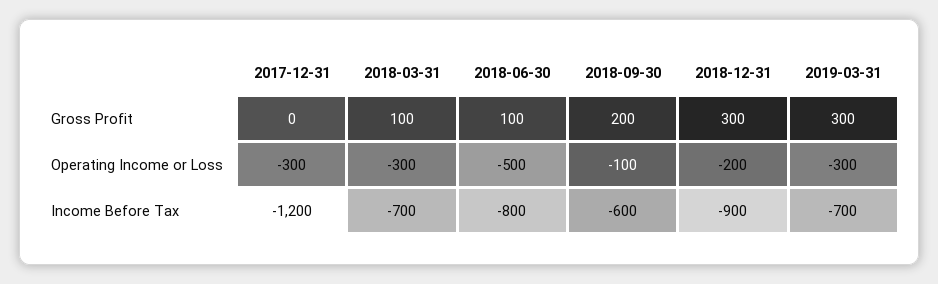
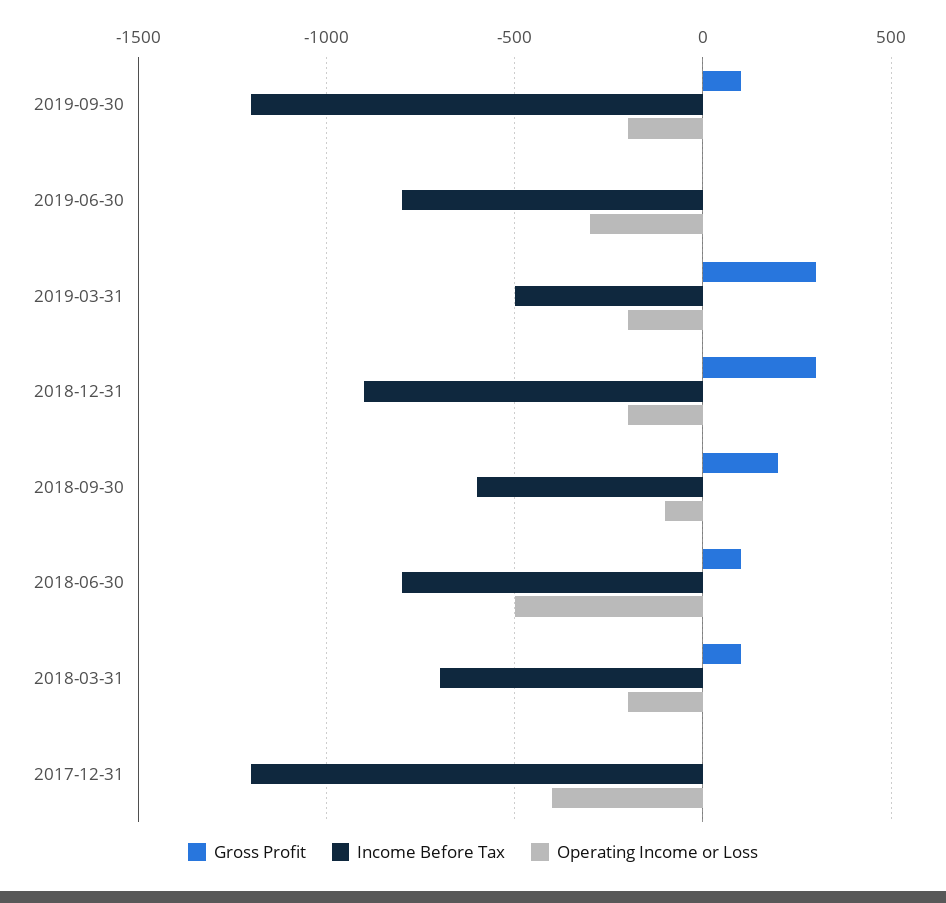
Operating Income or Loss, 2017-12-31: -300 -> -400
Operating Income or Loss, 2018-03-31: -300 -> -200
Operating Income or Loss, 2019-03-31: -300 -> -200
Income Before Tax, 2019-03-31: -700 -> -500
Gross Profit, 2019-09-30: none -> 100
Income Before Tax, 2019-09-30: none -> -1200
Operating Income or Loss, 2019-09-30: none -> -200
Gross Profit, 2019-06-30: none -> 0
Income Before Tax, 2019-06-30: none -> -800
Operating Income or Loss, 2019-06-30: none -> -300

